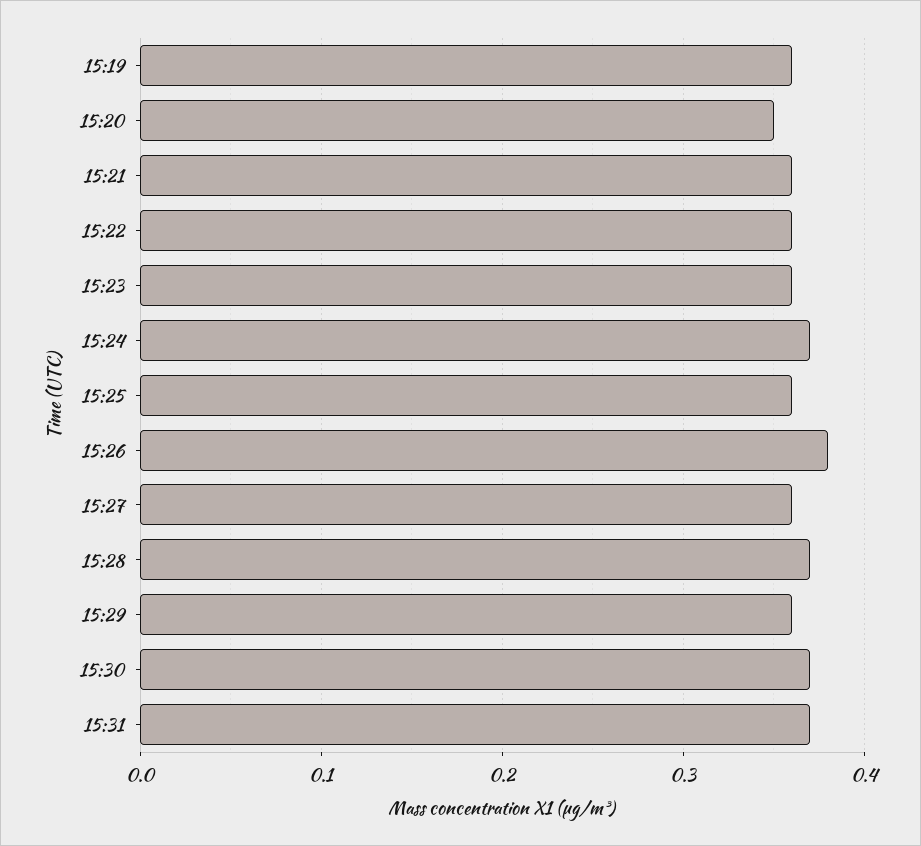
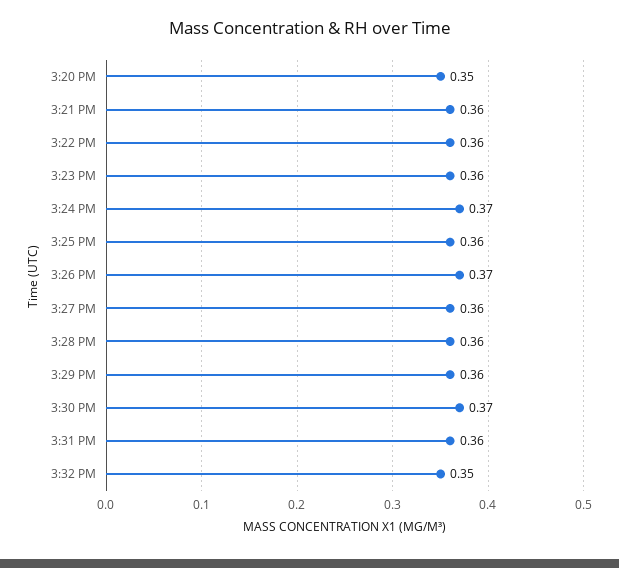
15:19: 0.36 -> none
15:26: 0.38 -> 0.37
15:28: 0.37 -> 0.36
15:31: 0.37 -> 0.36
3:32 PM: none -> 0.35

